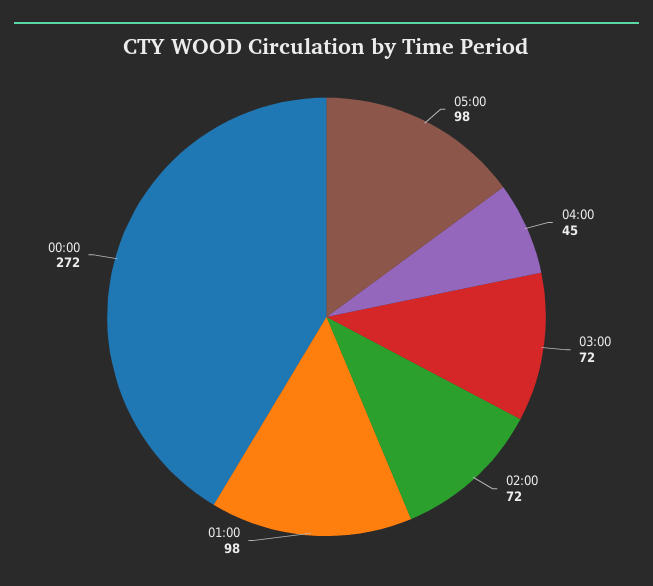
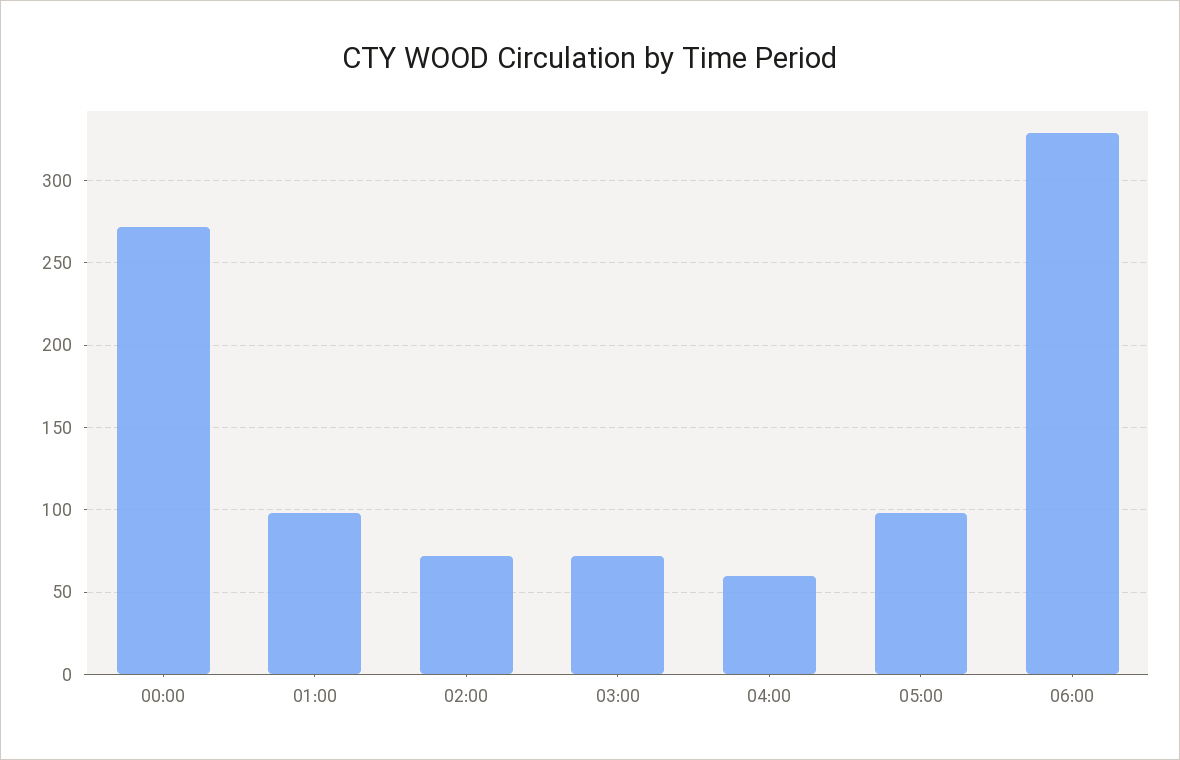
04:00: 45 -> 60
06:00: none -> 330

